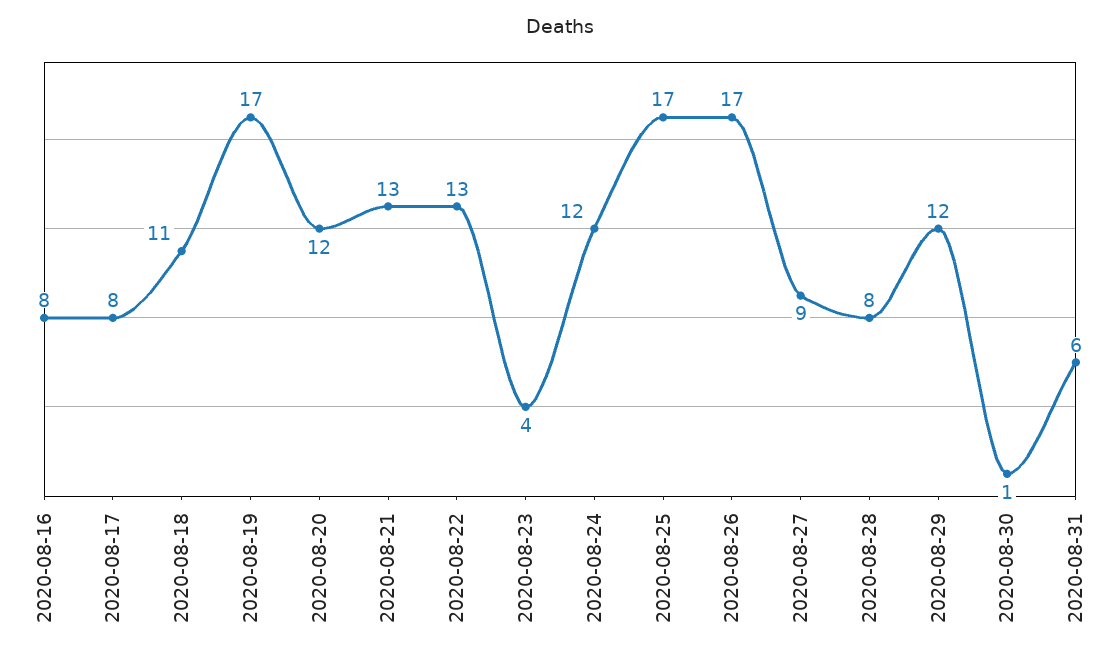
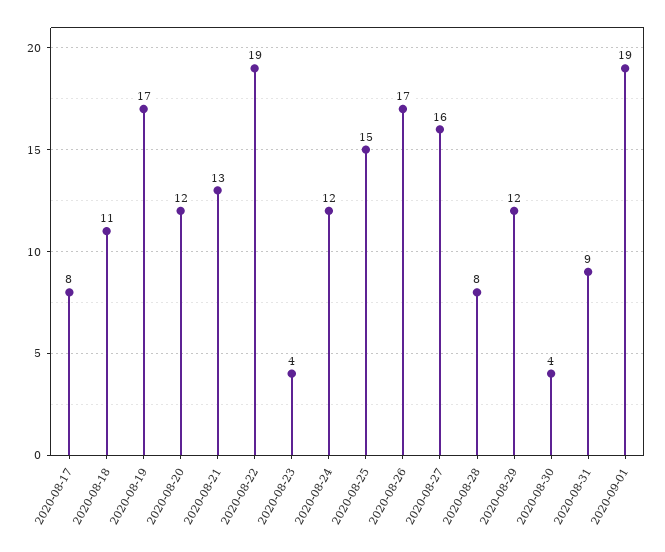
2020-08-16: 8 -> none
2020-08-22: 13 -> 19
2020-08-25: 17 -> 15
2020-08-27: 9 -> 16
2020-08-30: 1 -> 4
2020-08-31: 6 -> 9
2020-09-01: none -> 19

